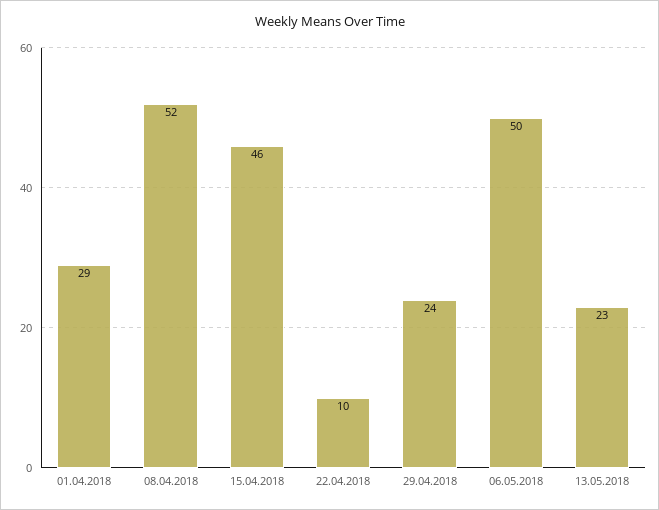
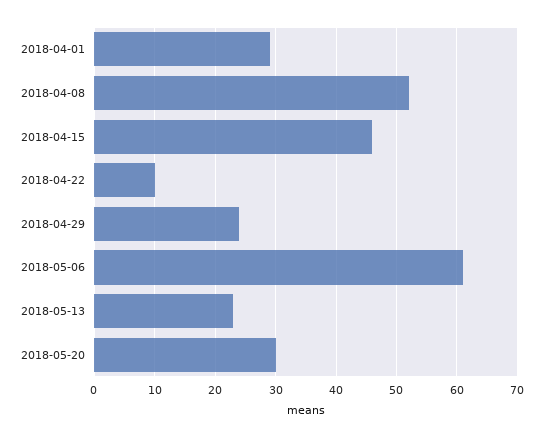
06.05.2018: 50 -> 61
2018-05-20: none -> 30

